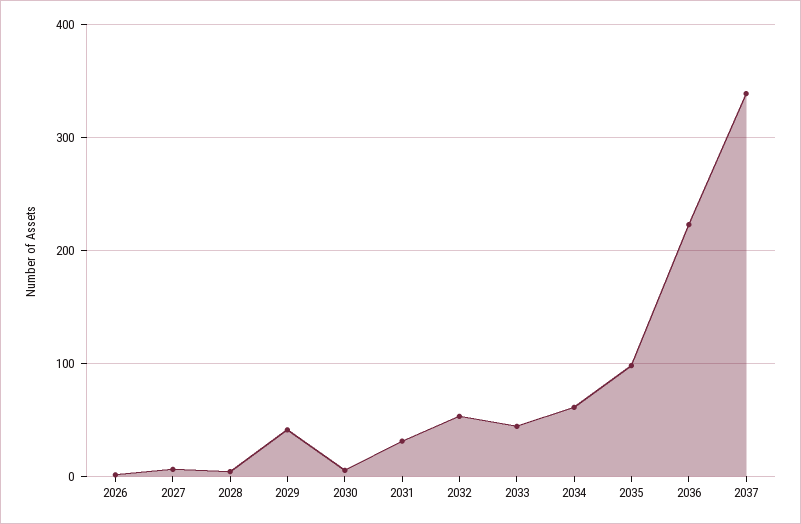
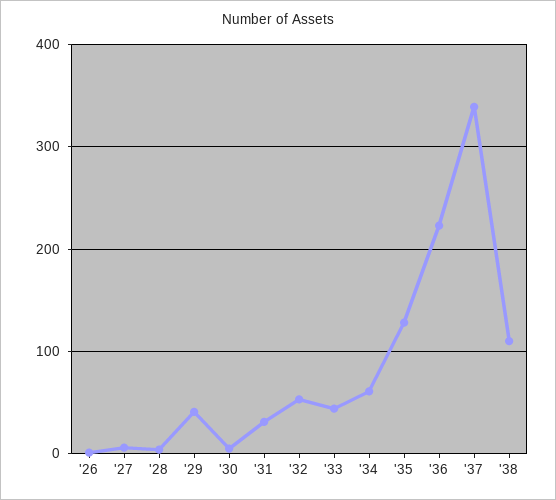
2035: 100 -> 130
'38: none -> 110

